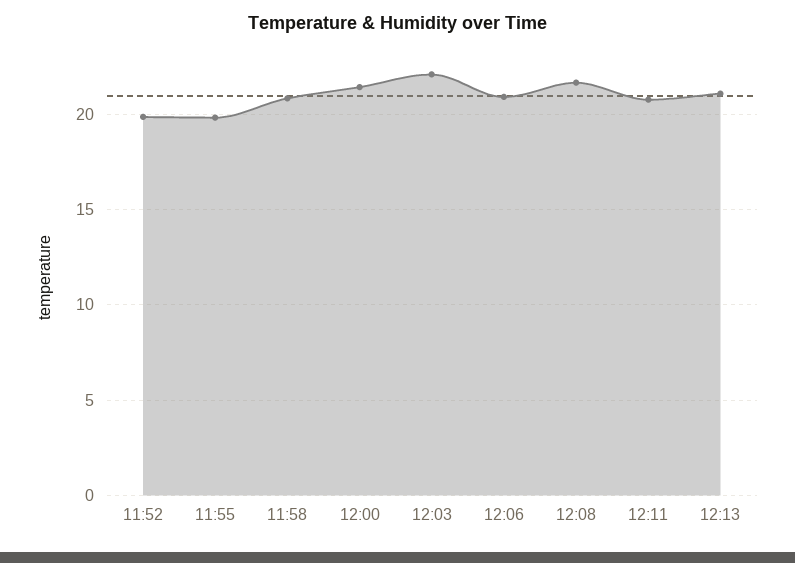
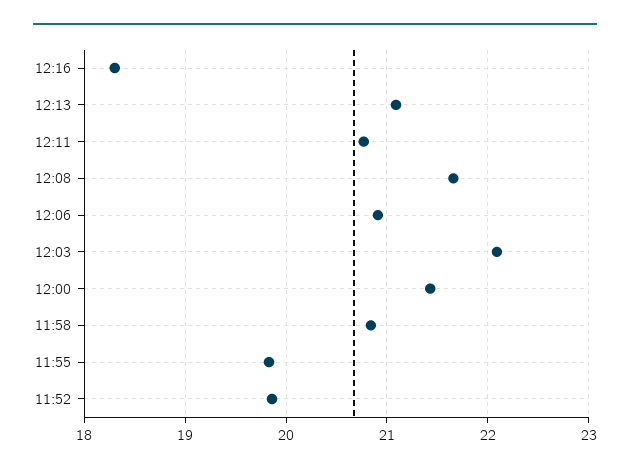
12:16: none -> 18.3

